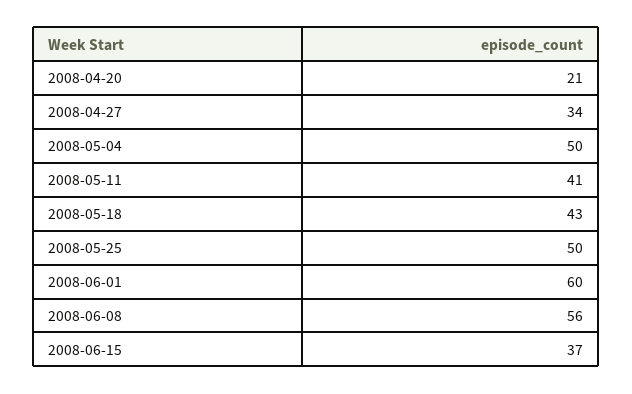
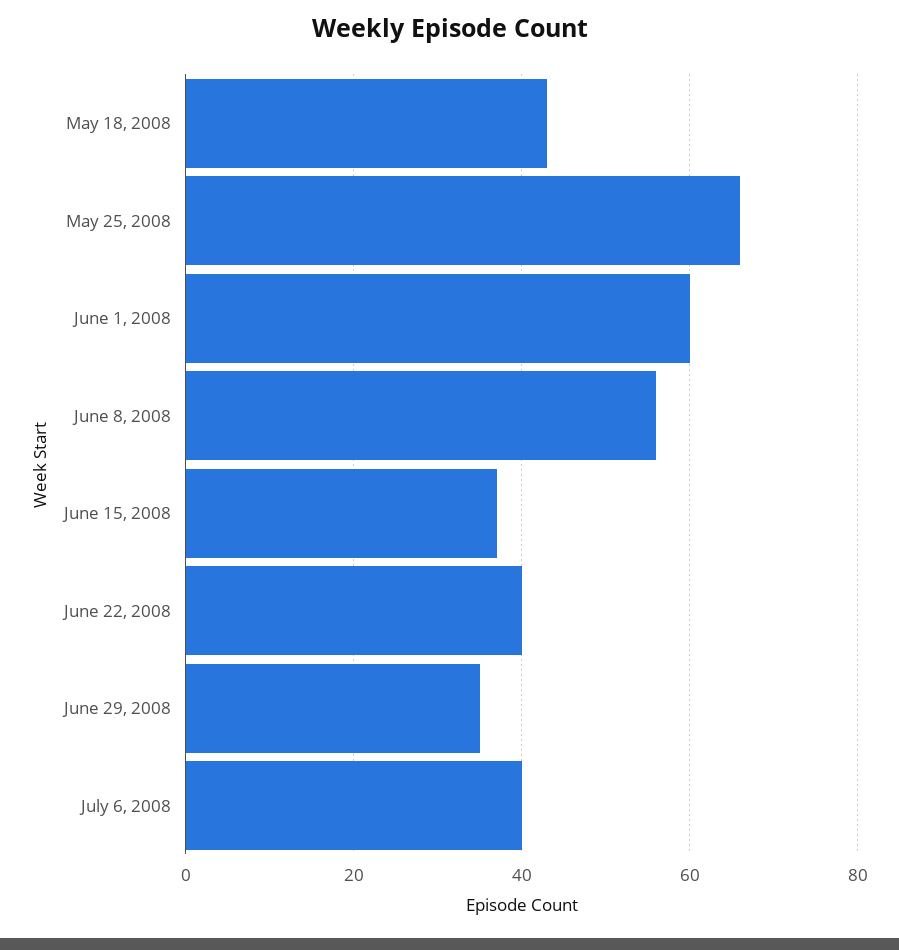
2008-04-20: 21 -> none
2008-04-27: 34 -> none
2008-05-04: 50 -> none
2008-05-11: 41 -> none
2008-05-25: 50 -> 65
June 22, 2008: none -> 40
June 29, 2008: none -> 35
July 6, 2008: none -> 40

